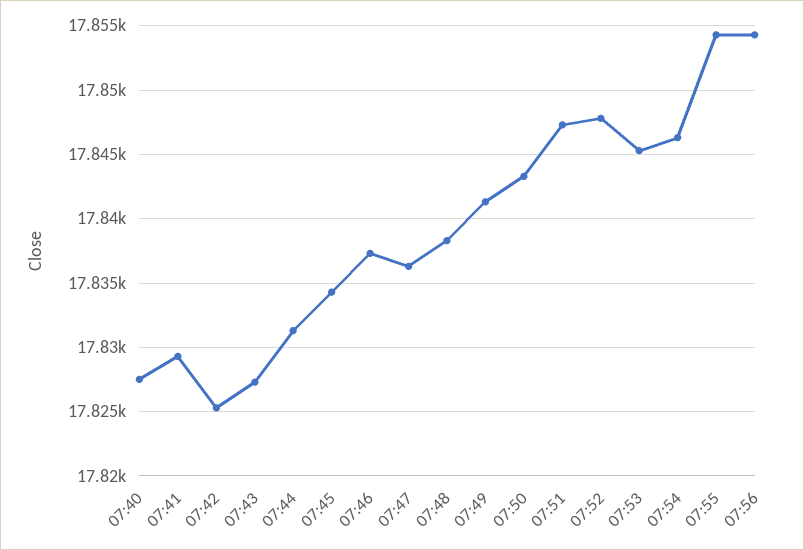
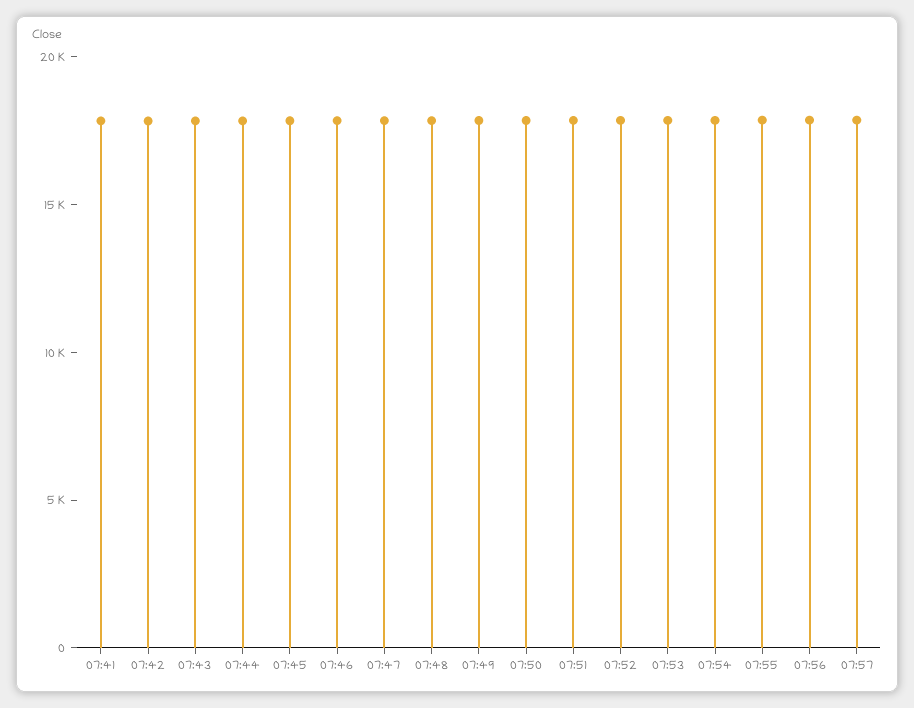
07:40: 17827.5 -> none
07:57: none -> 18000

